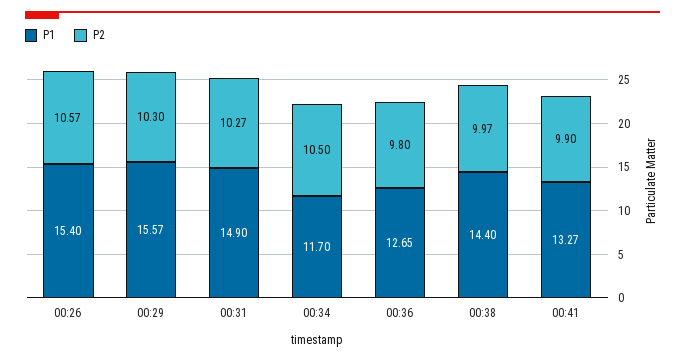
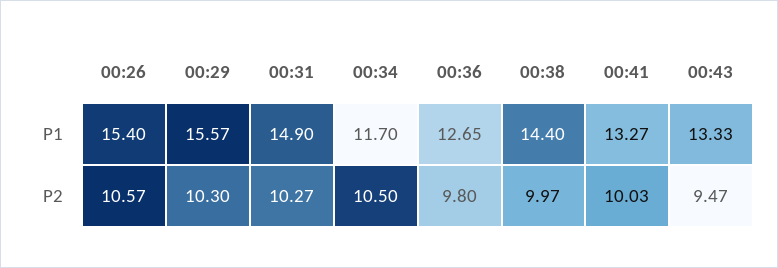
P2, 00:41: 9.9 -> 10.03
P1, 00:43: none -> 13.33
P2, 00:43: none -> 9.47

